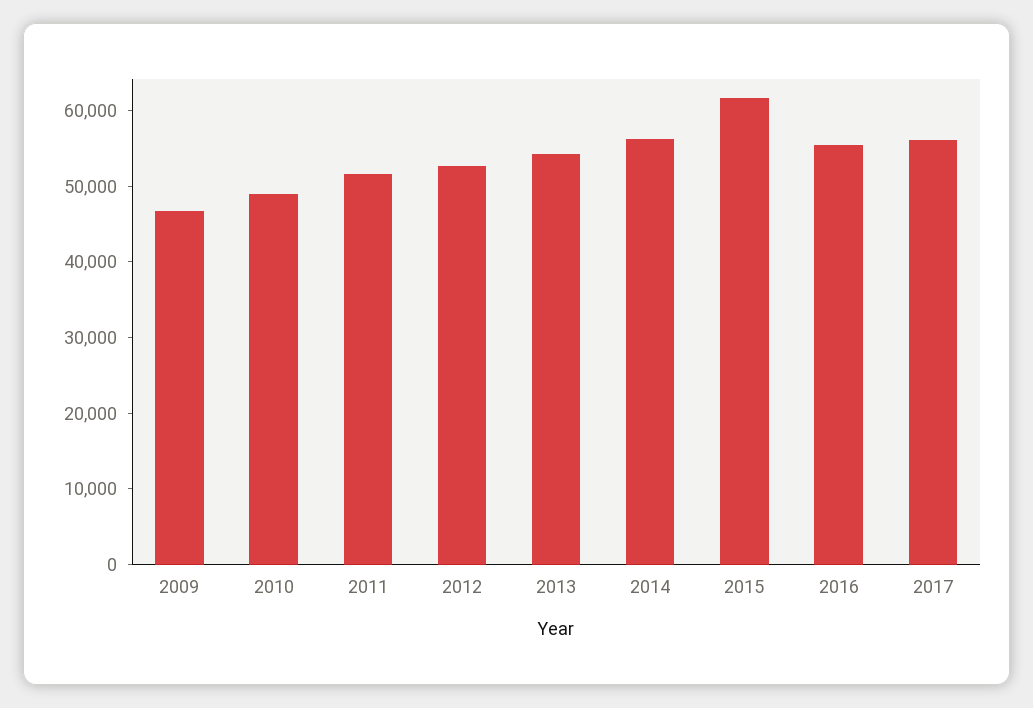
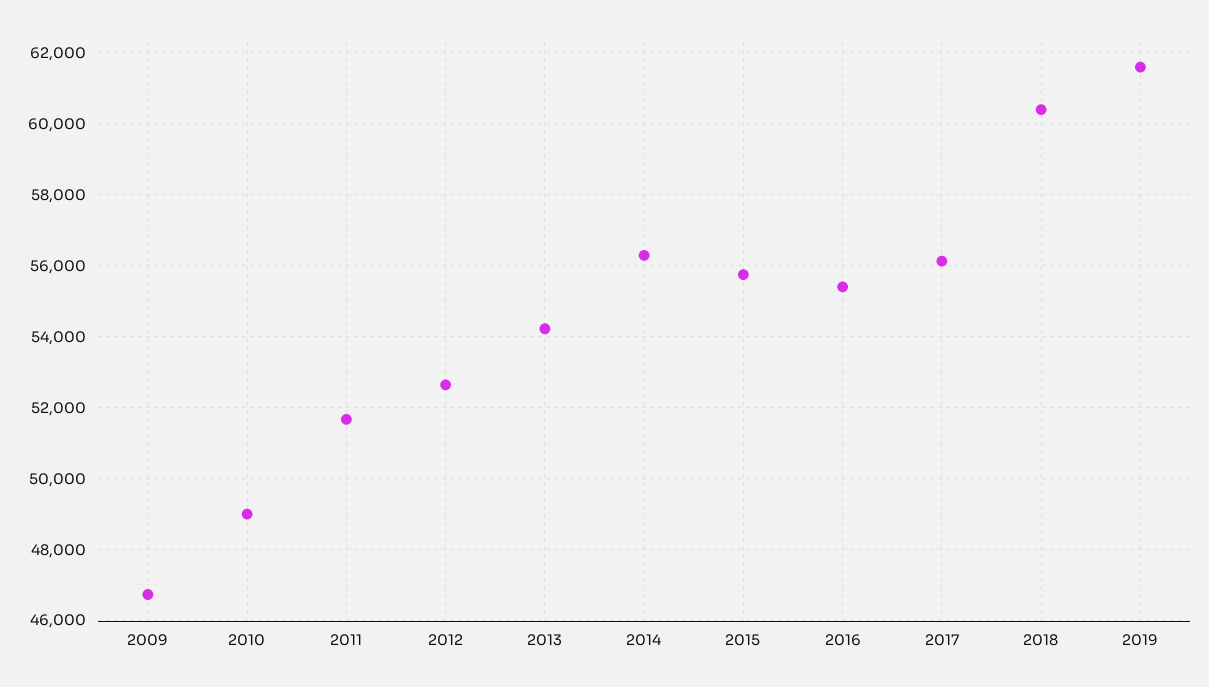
2015: 62000 -> 55800
2018: none -> 60400
2019: none -> 61600

